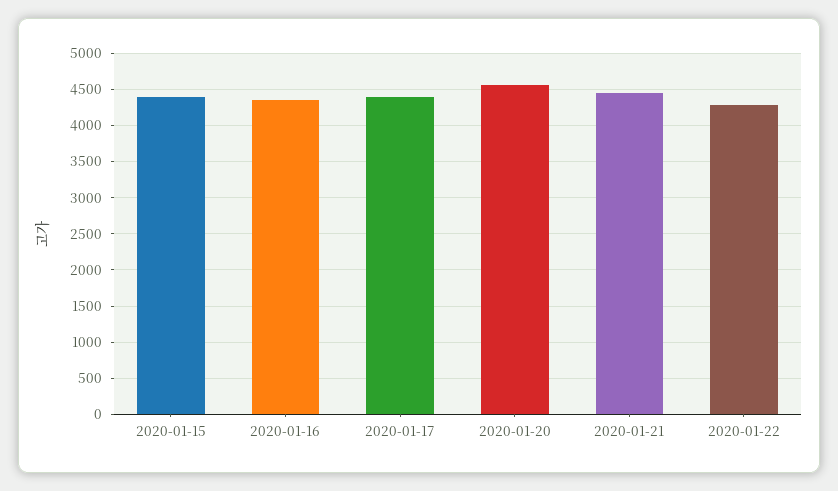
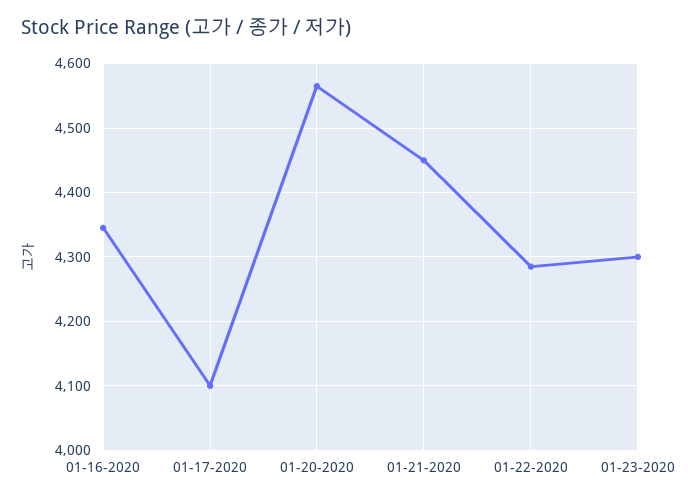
2020-01-15: 4400 -> none
2020-01-17: 4400 -> 4100
01-23-2020: none -> 4300

